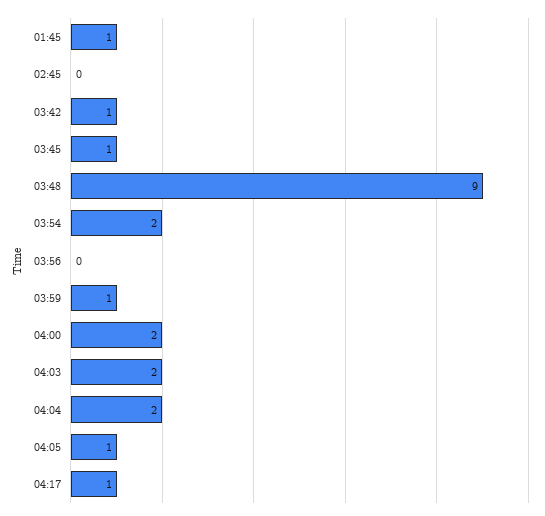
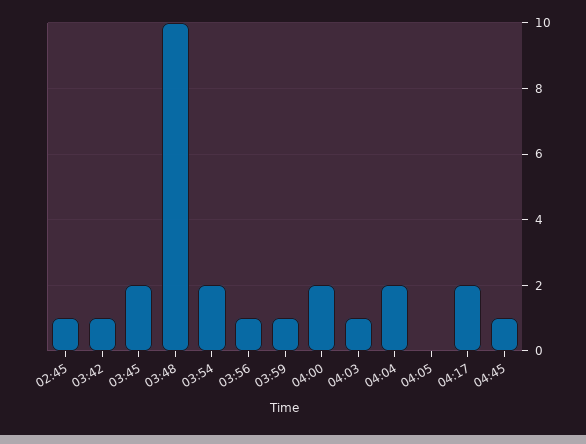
01:45: 1 -> none
02:45: 0 -> 1
03:45: 1 -> 2
03:48: 9 -> 10
03:56: 0 -> 1
04:03: 2 -> 1
04:05: 1 -> 0
04:17: 1 -> 2
04:45: none -> 1

